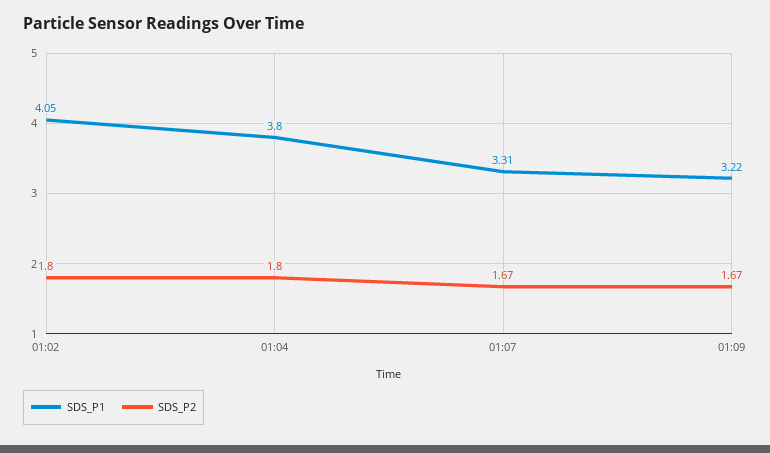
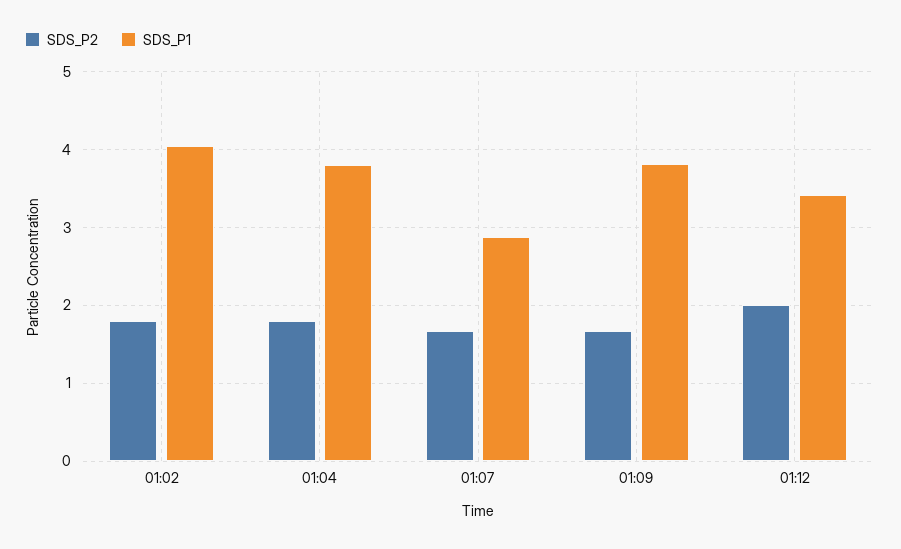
SDS_P1, 01:07: 3.31 -> 2.9
SDS_P1, 01:09: 3.22 -> 3.8
SDS_P2, 01:12: none -> 2
SDS_P1, 01:12: none -> 3.4

